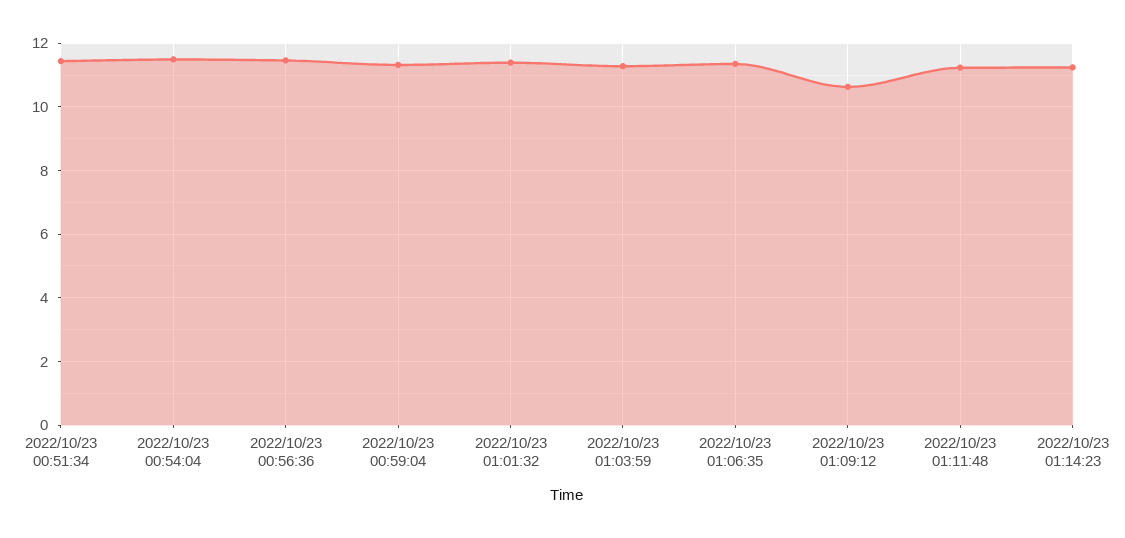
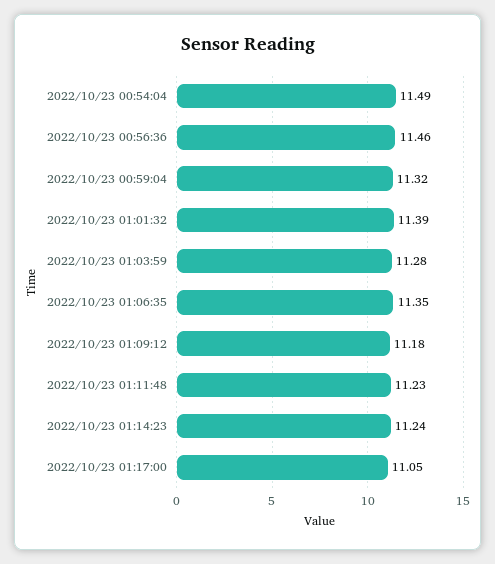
2022/10/23 00:51:34: 11.4 -> none
2022/10/23 01:09:12: 10.6 -> 11.18
2022/10/23 01:17:00: none -> 11.05

